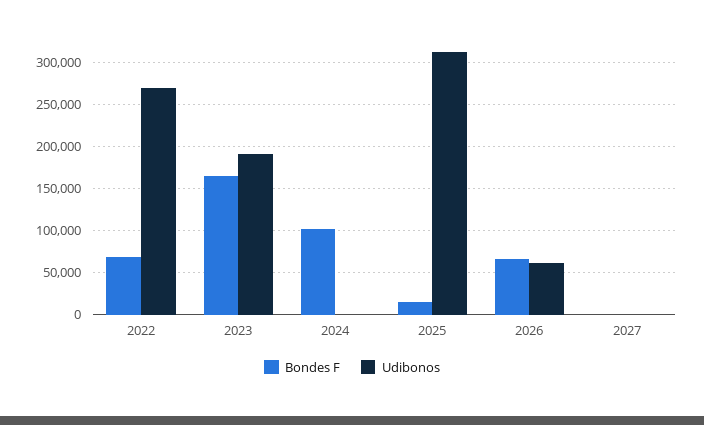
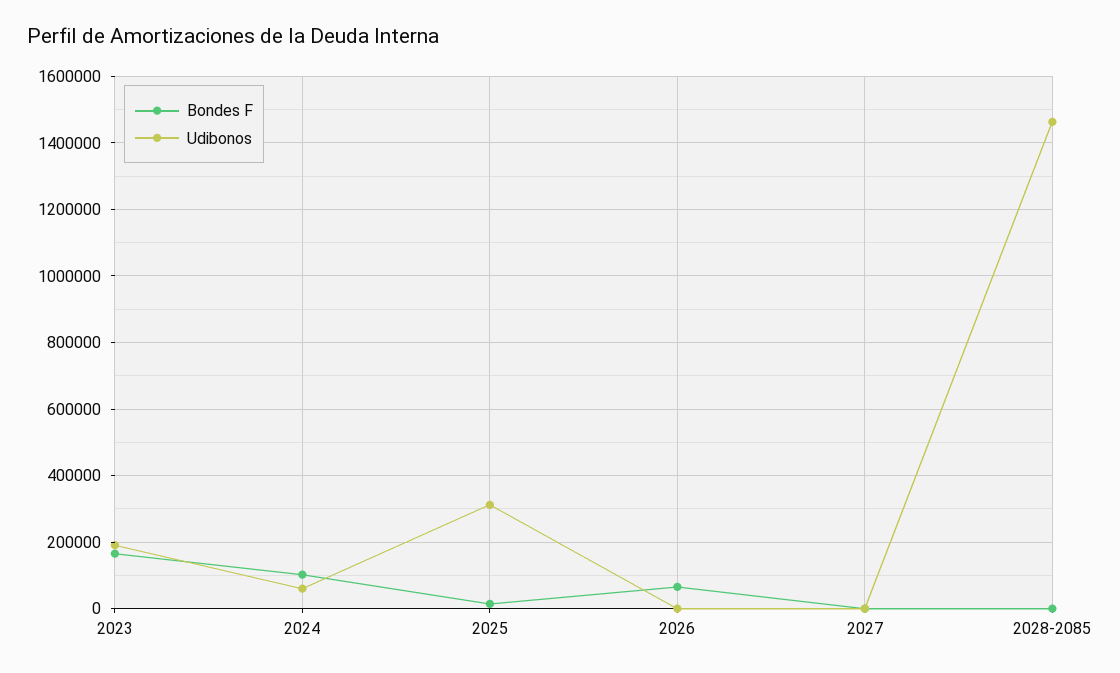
Bondes F, 2022: 70000 -> none
Udibonos, 2022: 270000 -> none
Udibonos, 2024: 0 -> 60000
Udibonos, 2026: 60000 -> 0
Bondes F, 2028-2085: none -> 0
Udibonos, 2028-2085: none -> 1460000

